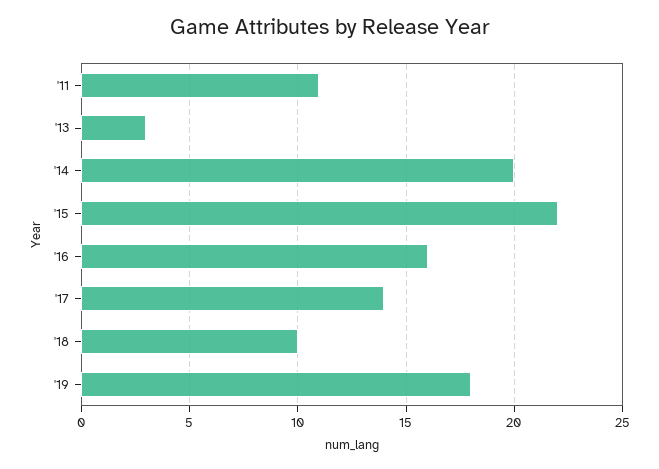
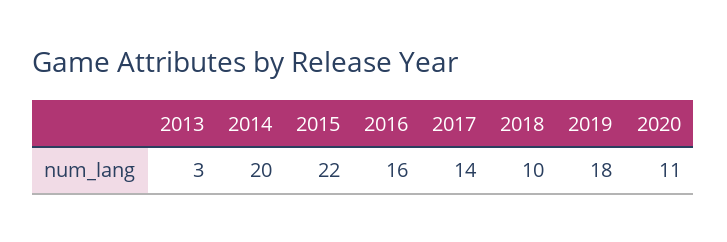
'11: 11 -> none
2020: none -> 11

